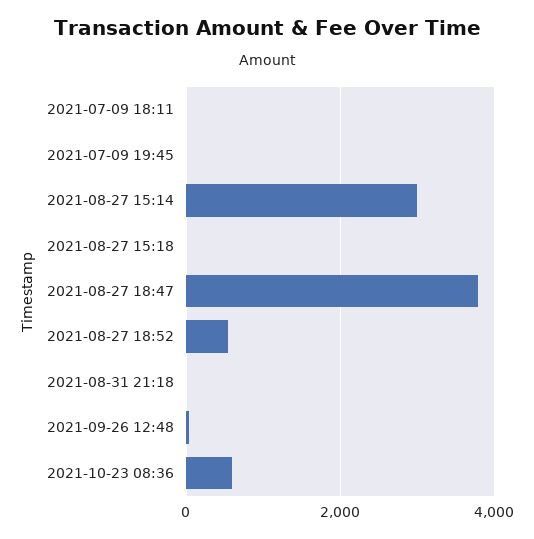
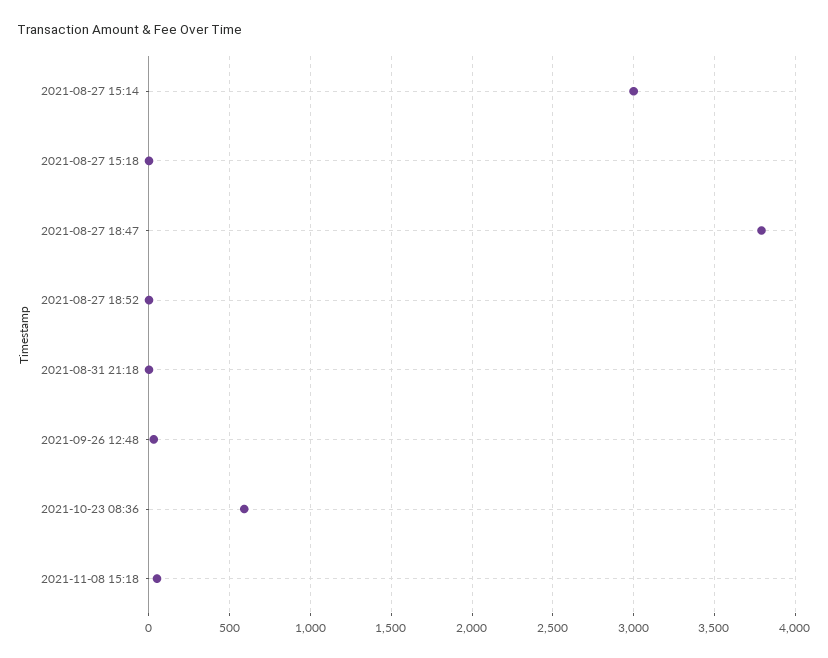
2021-07-09 18:11: 0 -> none
2021-07-09 19:45: 0 -> none
2021-08-27 18:52: 600 -> 0
2021-11-08 15:18: none -> 50

